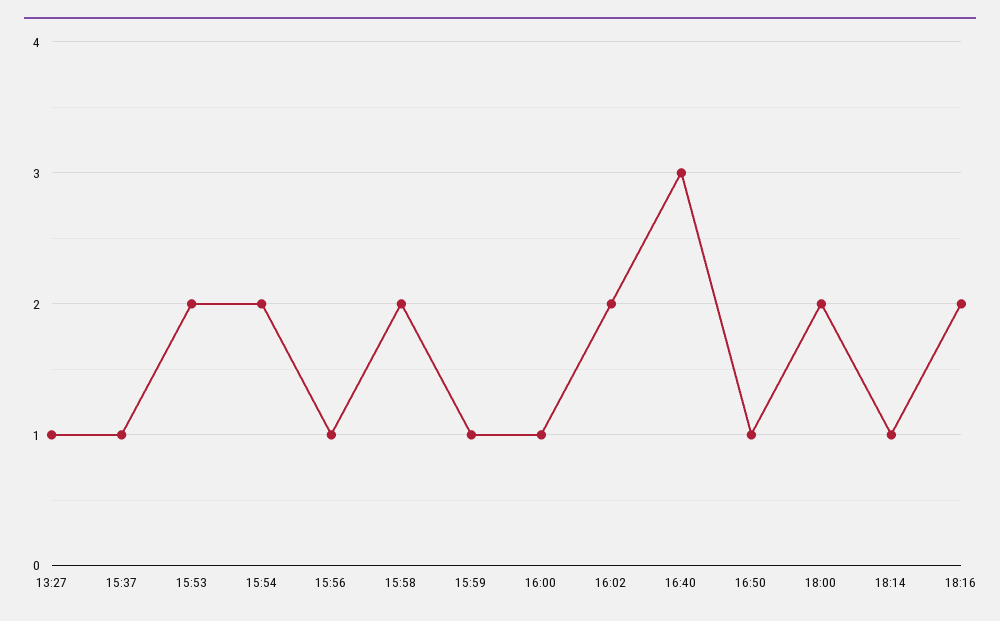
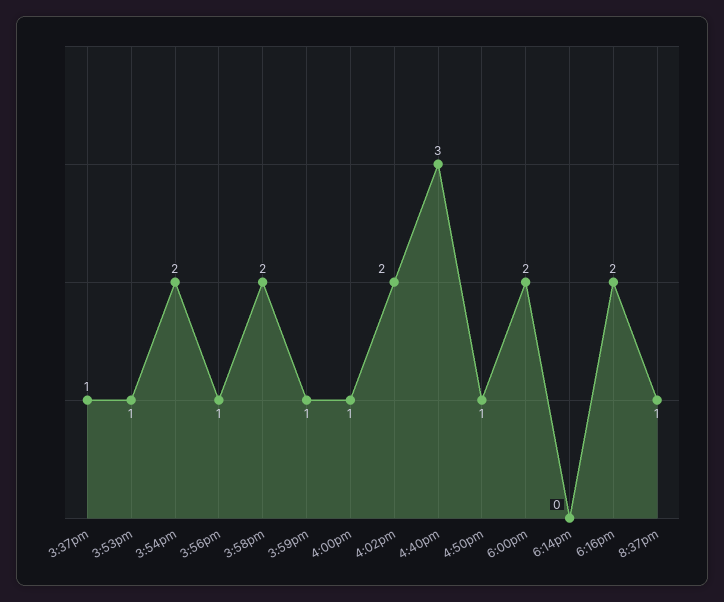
13:27: 1 -> none
15:53: 2 -> 1
18:14: 1 -> 0
8:37pm: none -> 1

